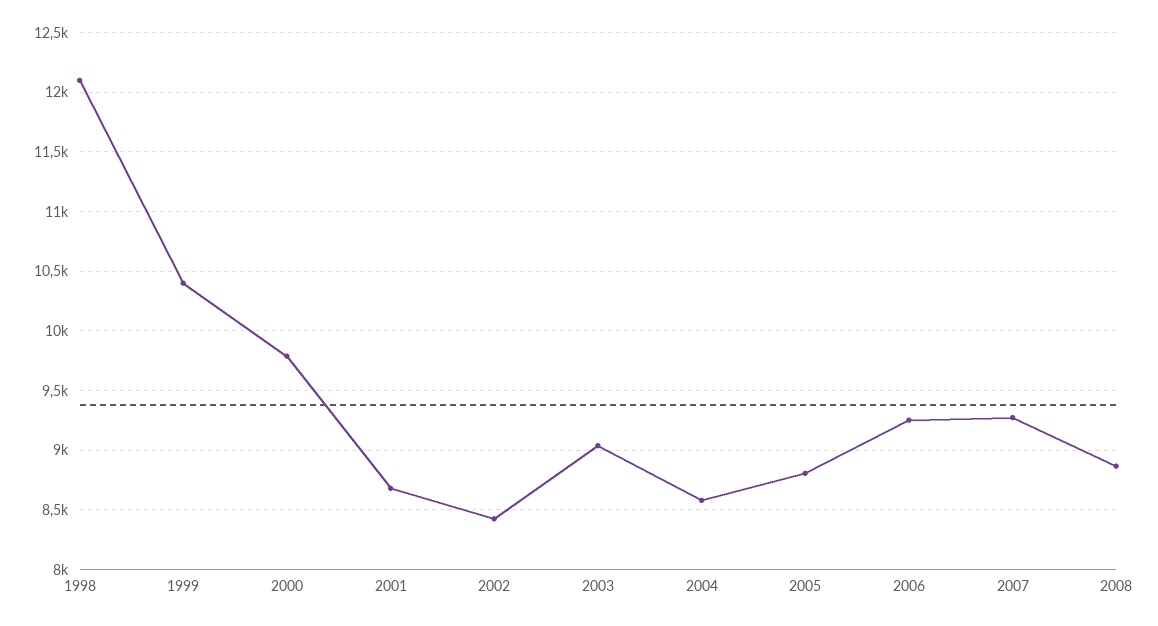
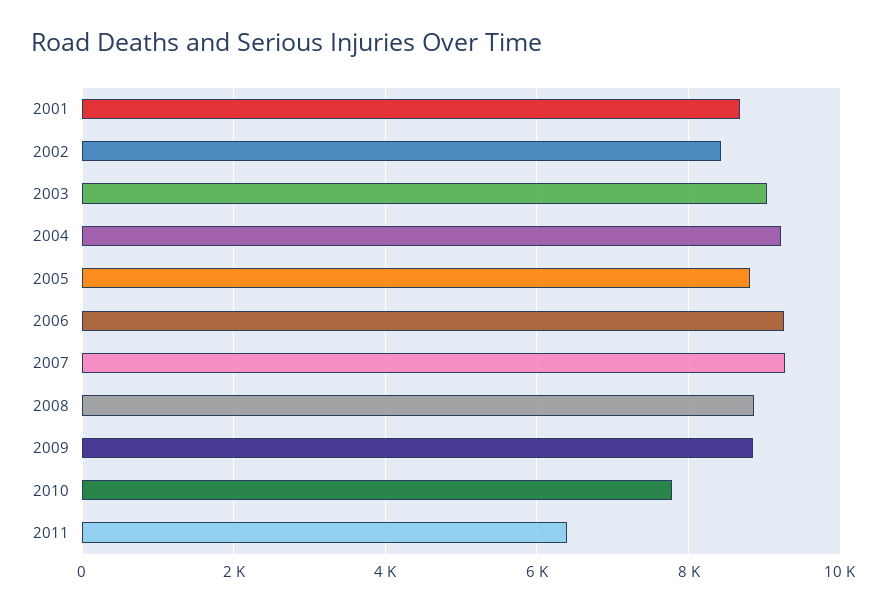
1998: 12100 -> none
1999: 10400 -> none
2000: 9800 -> none
2004: 8600 -> 9200
2009: none -> 8800
2010: none -> 7800
2011: none -> 6400

